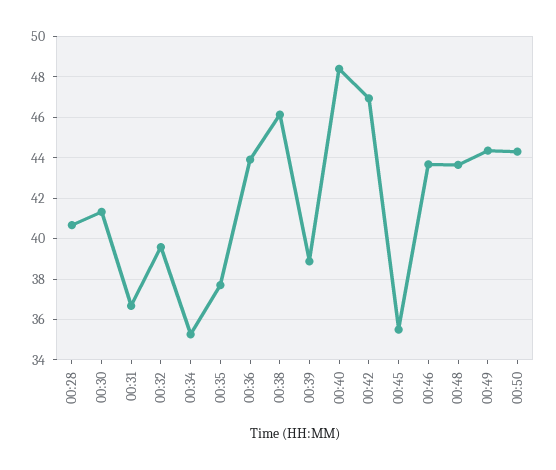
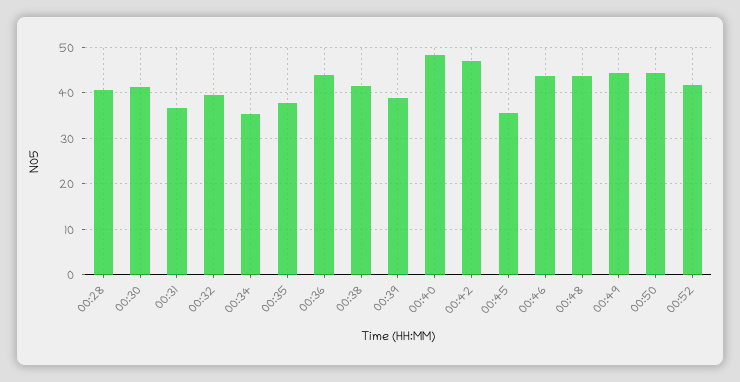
00:38: 46 -> 42
00:52: none -> 42

